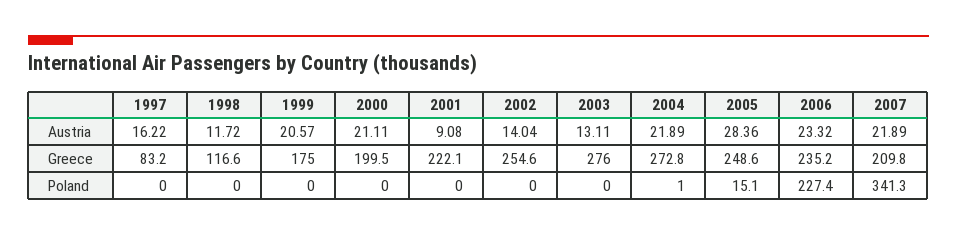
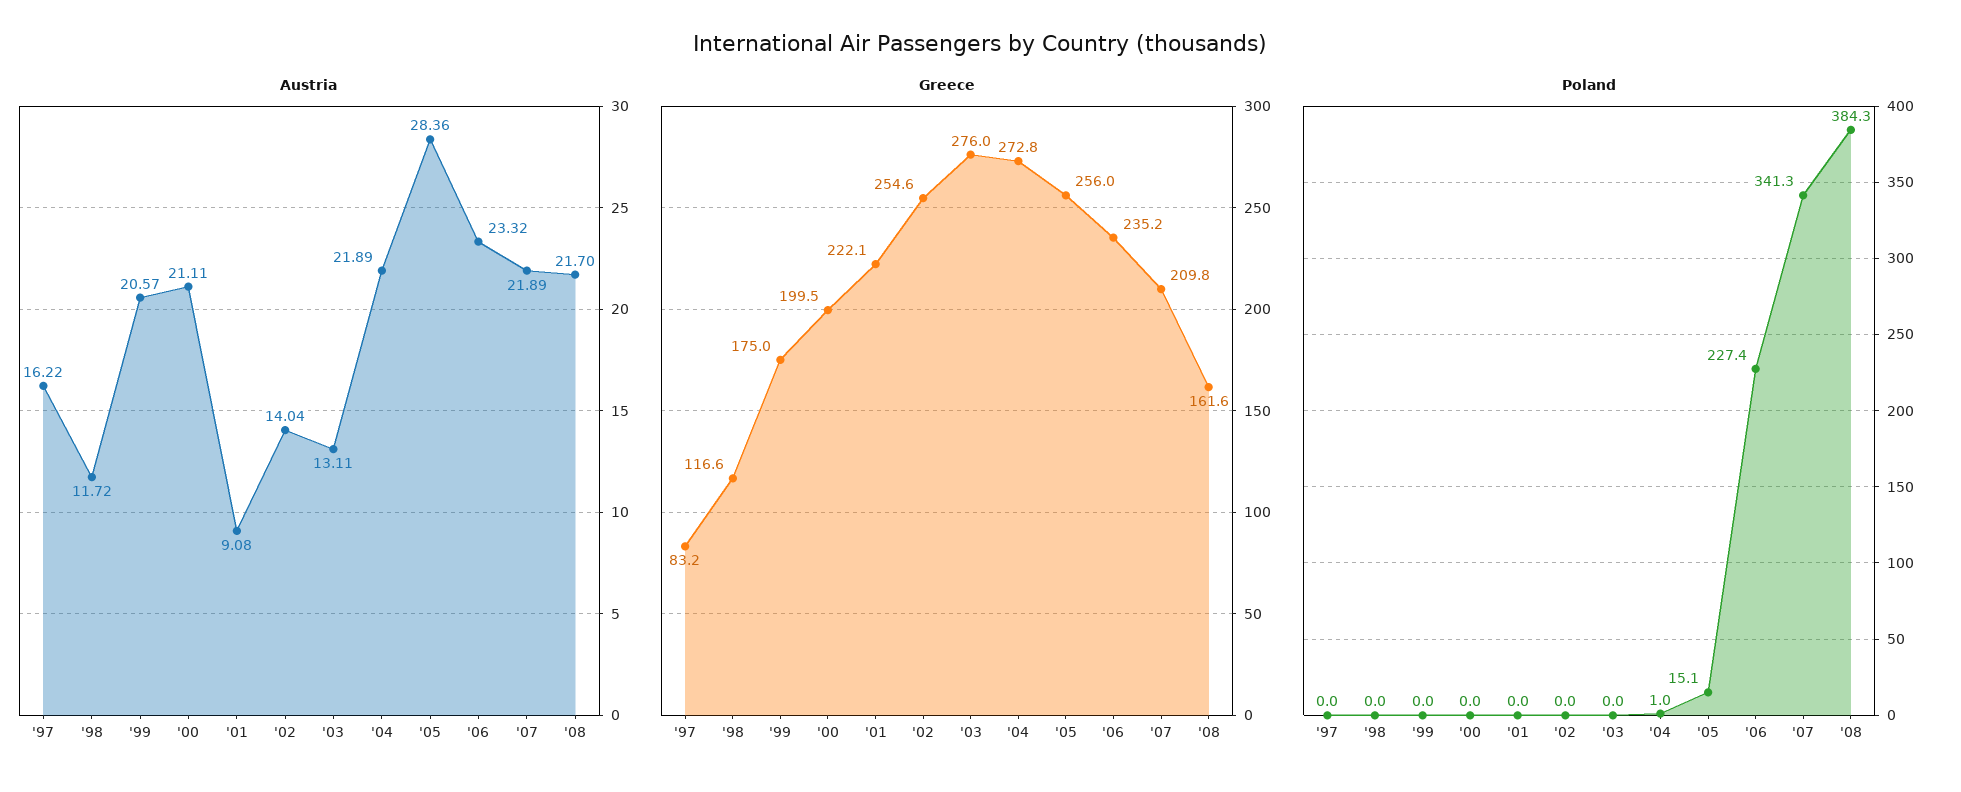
Greece, 2005: 248.6 -> 256
Austria, '08: none -> 21.7
Greece, '08: none -> 161.6
Poland, '08: none -> 384.3

